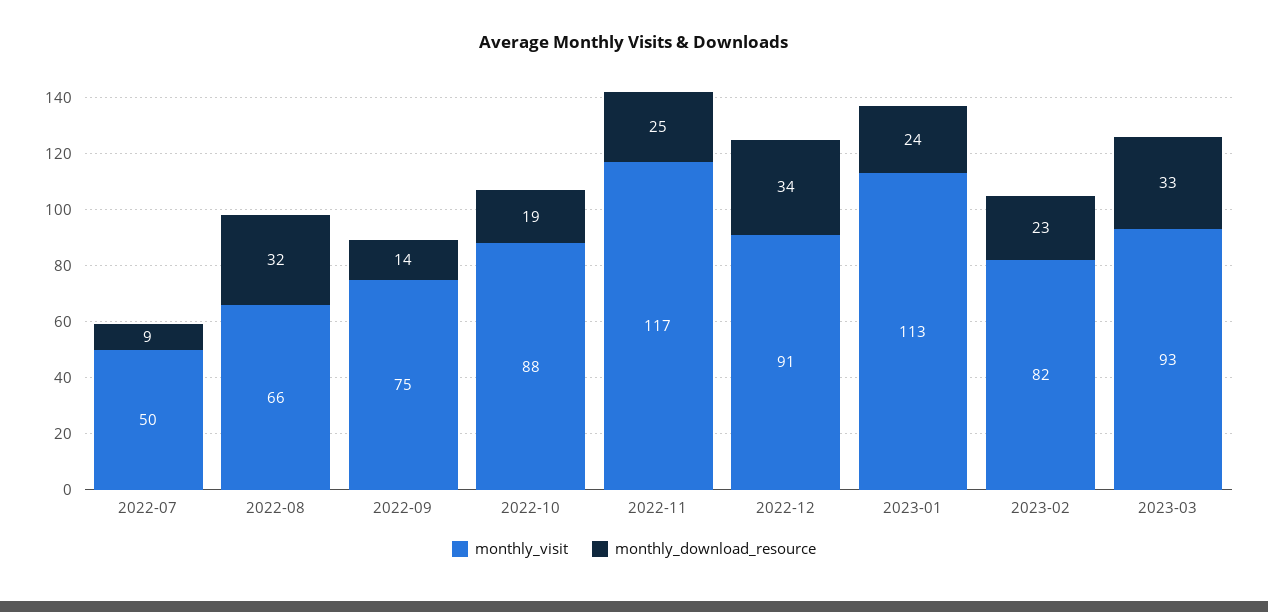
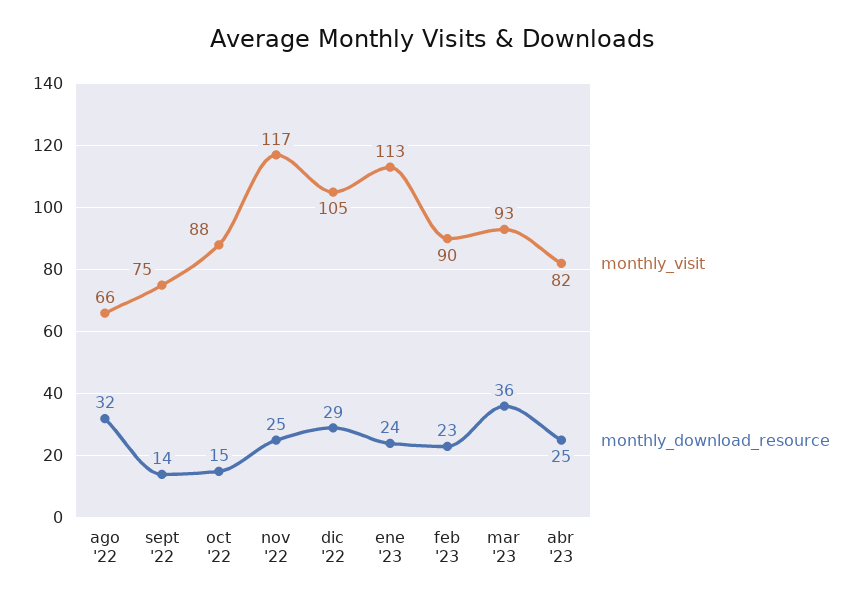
monthly_visit, 2022-07: 50 -> none
monthly_download_resource, 2022-07: 9 -> none
monthly_download_resource, 2022-10: 19 -> 15
monthly_visit, 2022-12: 91 -> 105
monthly_download_resource, 2022-12: 34 -> 29
monthly_visit, 2023-02: 82 -> 90
monthly_download_resource, 2023-03: 33 -> 36
monthly_visit, abr '23: none -> 82
monthly_download_resource, abr '23: none -> 25

